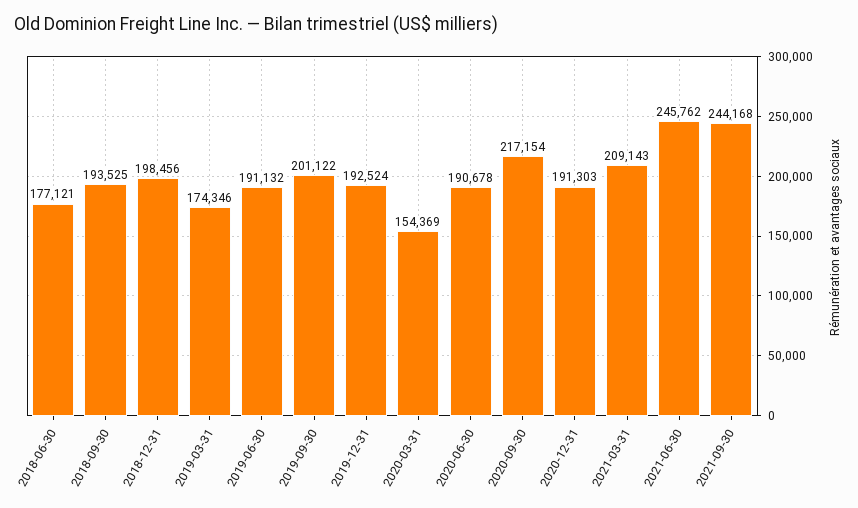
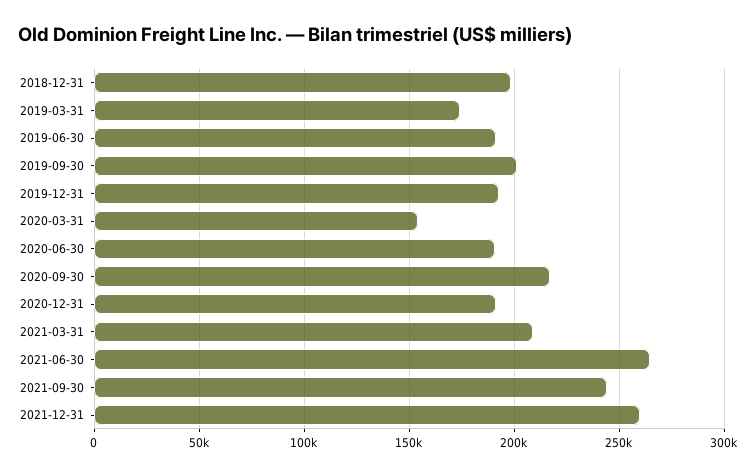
2018-06-30: 177121 -> none
2018-09-30: 193525 -> none
2021-06-30: 245762 -> 265000
2021-12-31: none -> 260000

